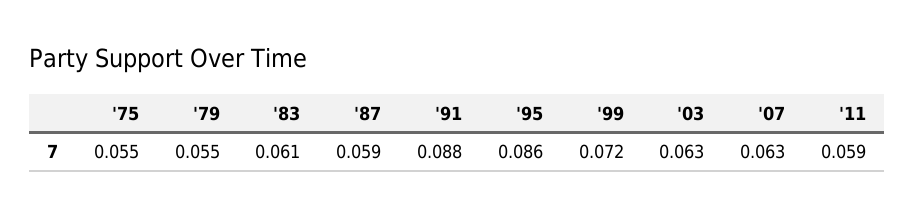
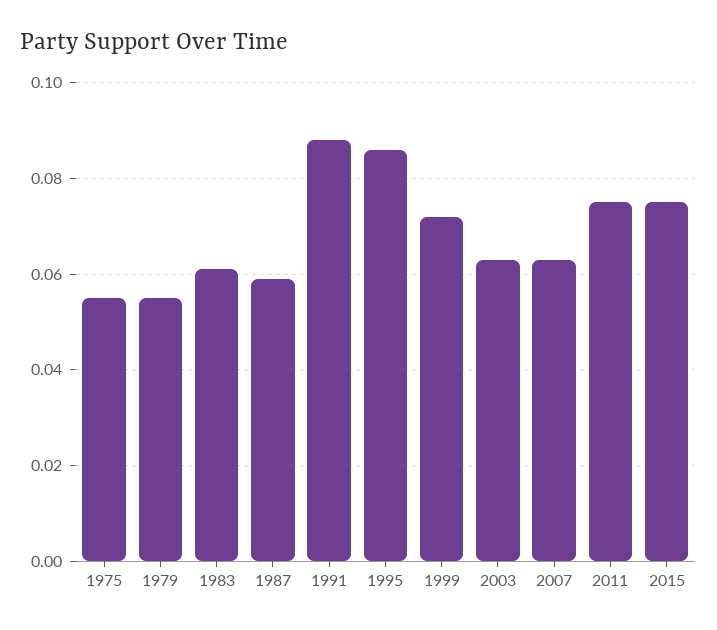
'11: 0.059 -> 0.075
2015: none -> 0.075

